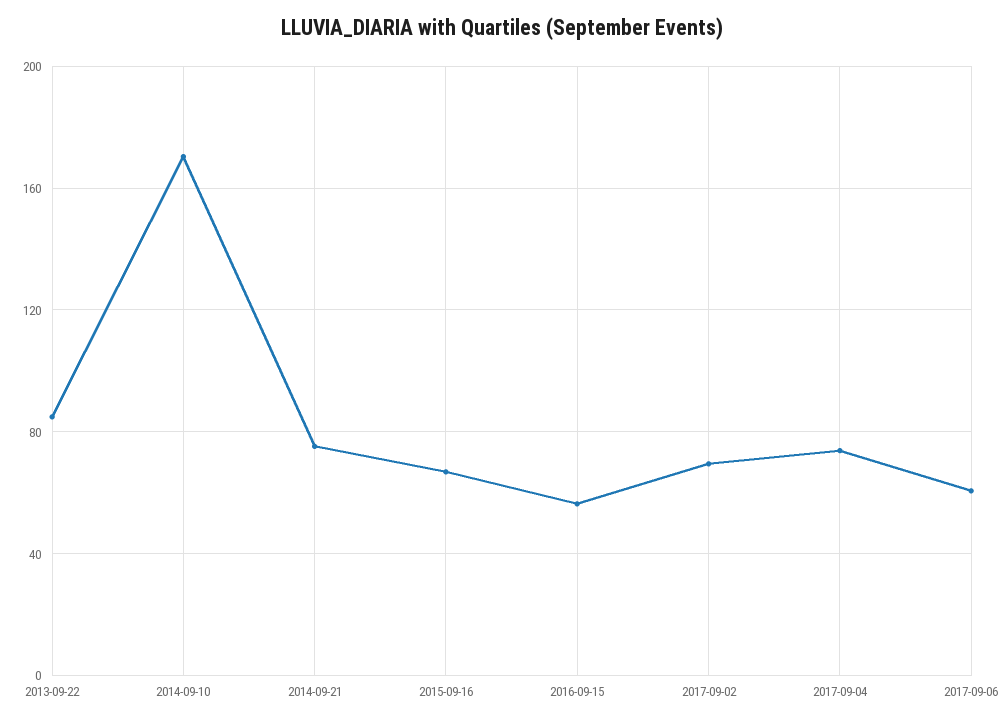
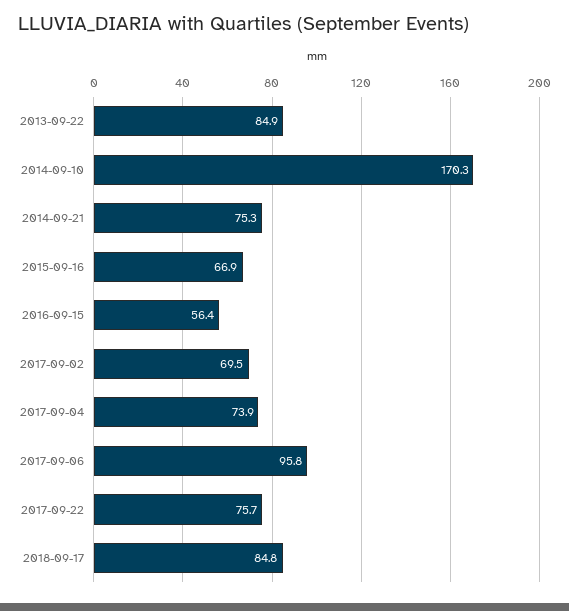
2017-09-06: 60 -> 95.8
2017-09-22: none -> 75.7
2018-09-17: none -> 84.8

